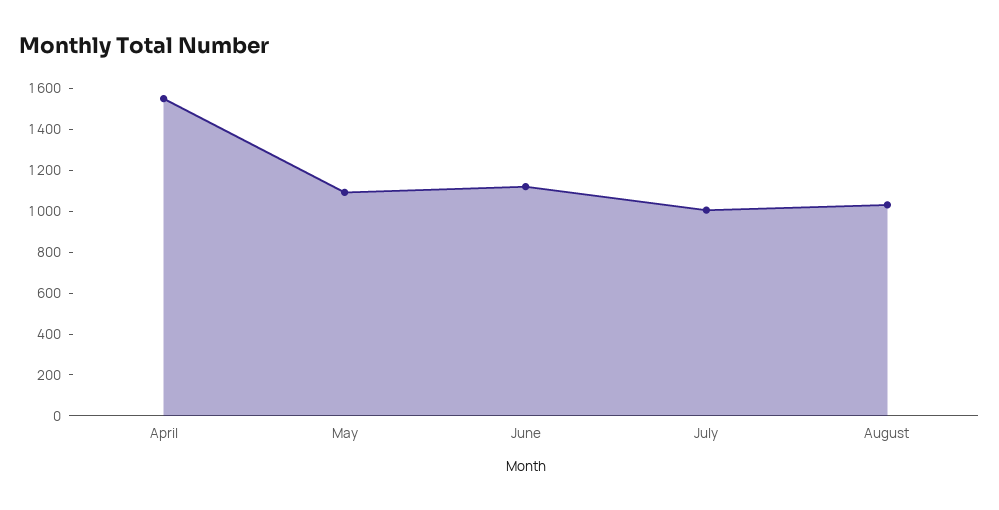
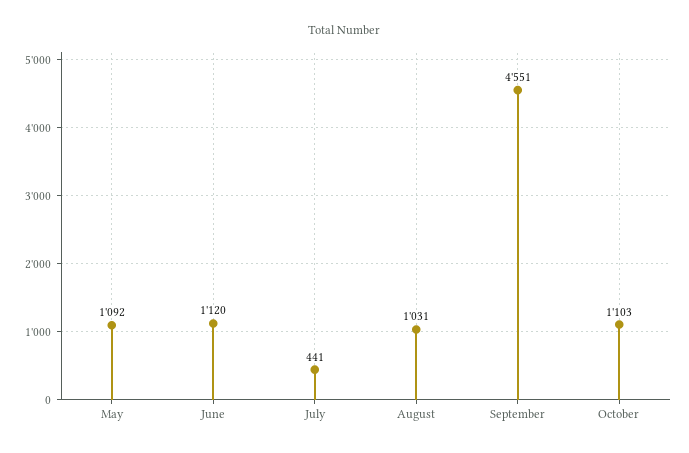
April: 1550 -> none
July: 1000 -> 441
September: none -> 4551
October: none -> 1103

